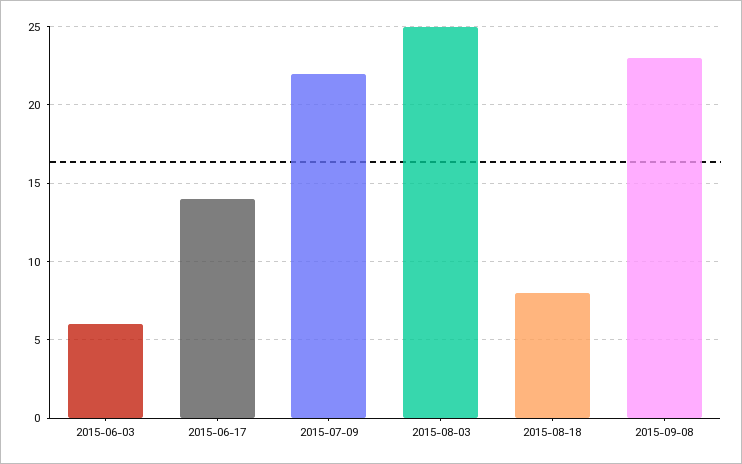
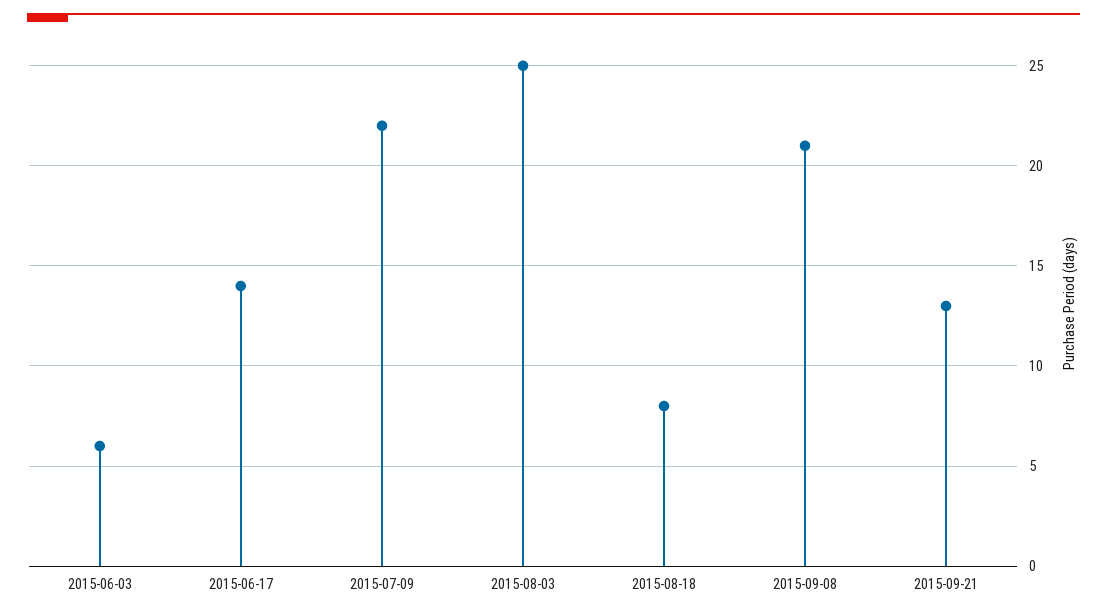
2015-09-08: 23 -> 21
2015-09-21: none -> 13

